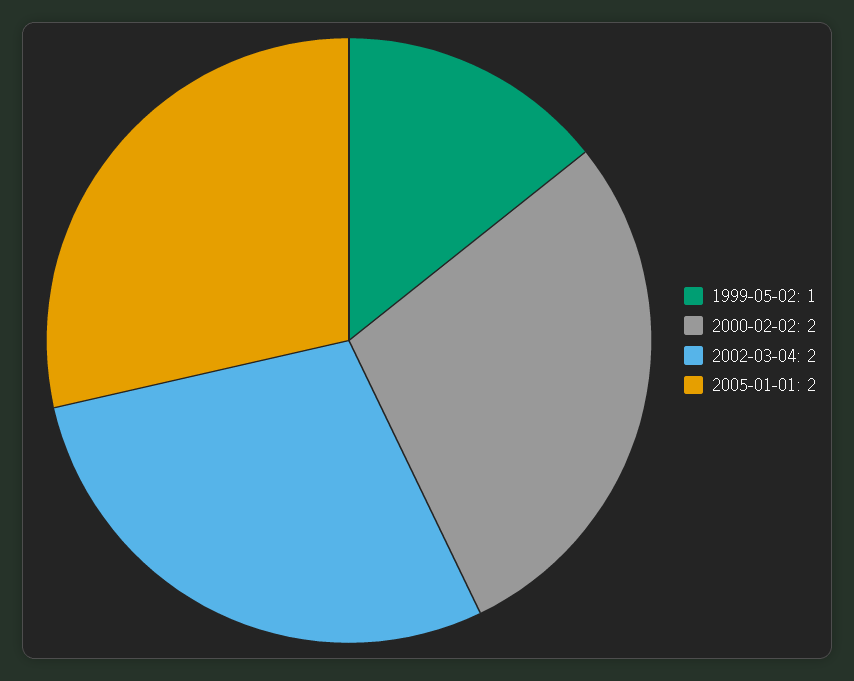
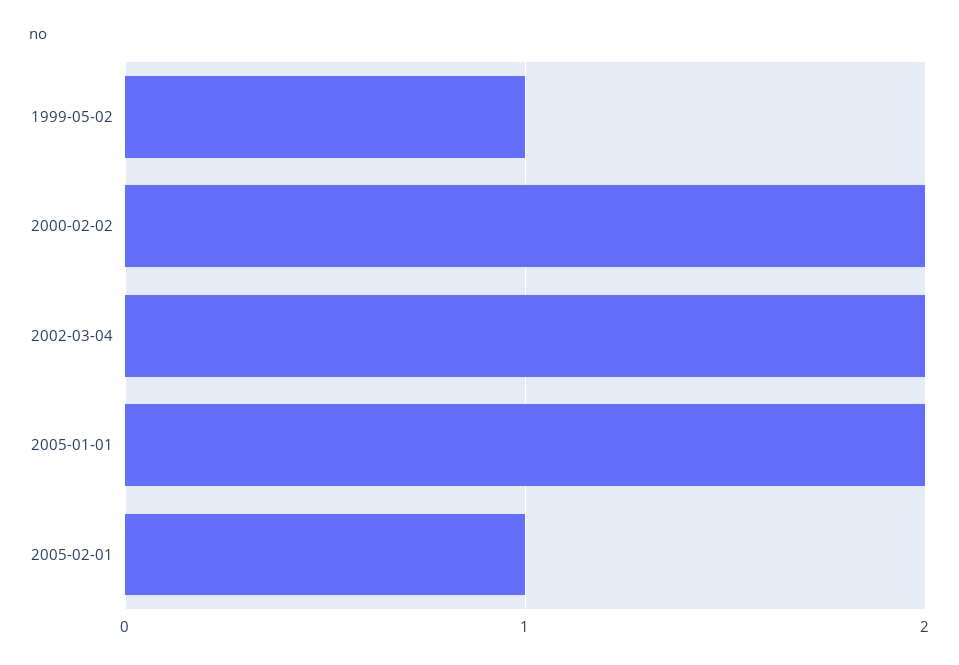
2005-02-01: none -> 1

